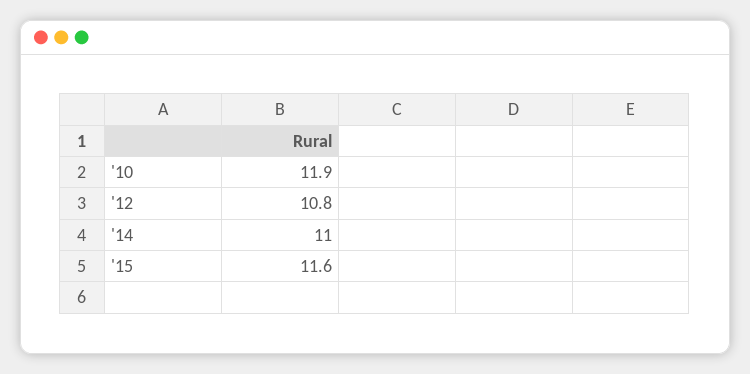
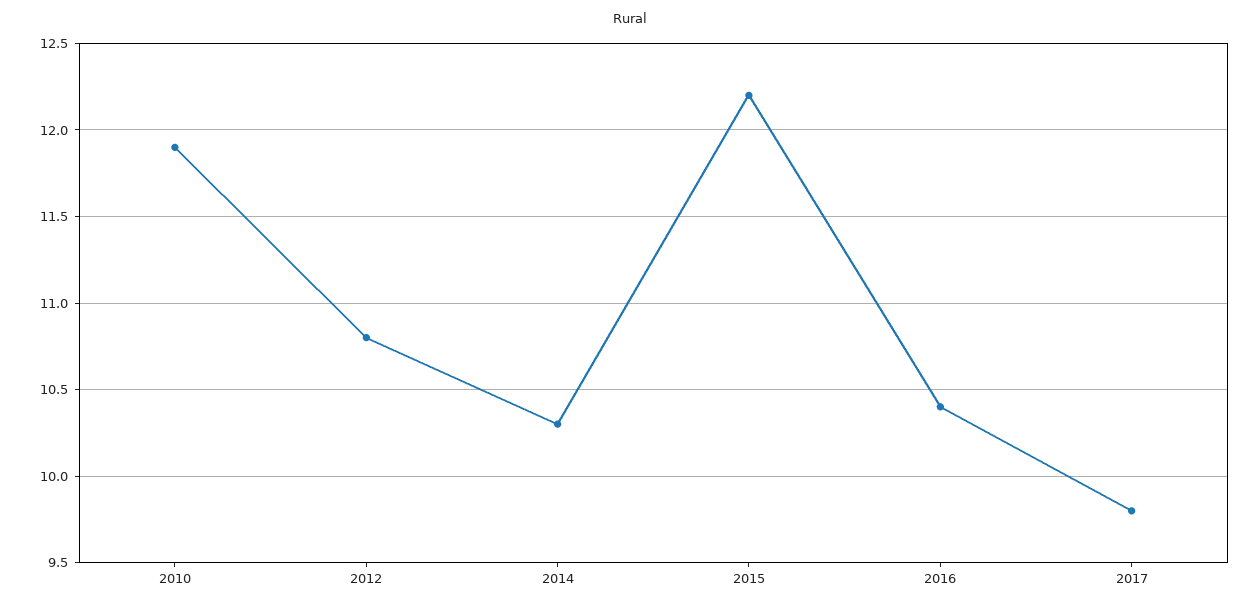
'14: 11 -> 10.3
'15: 11.6 -> 12.2
2016: none -> 10.4
2017: none -> 9.8

